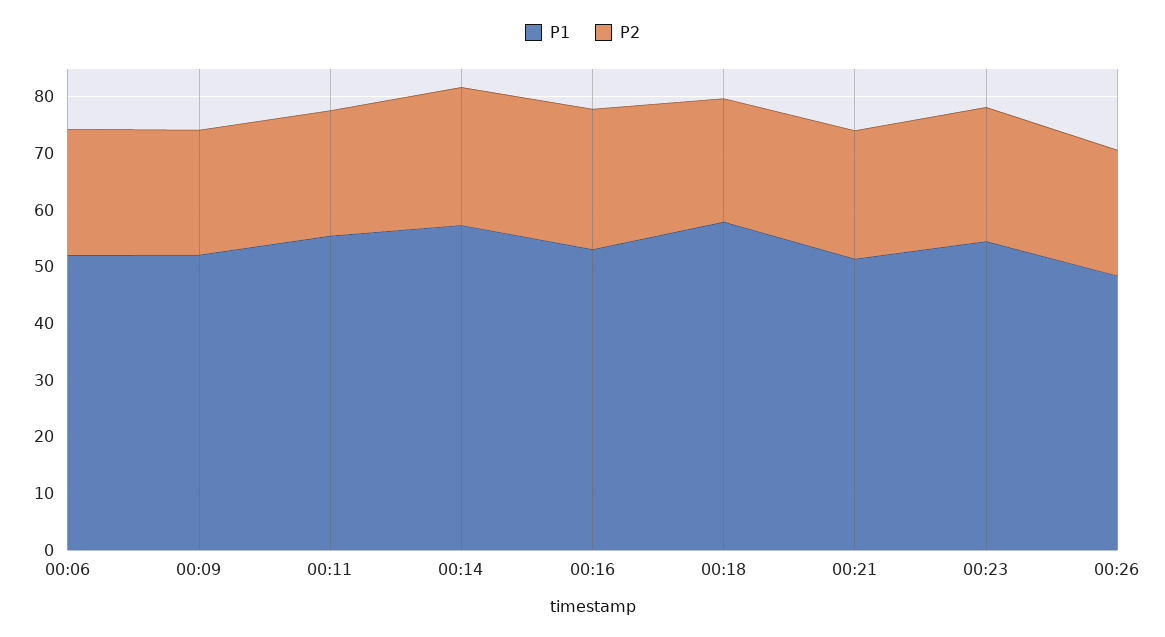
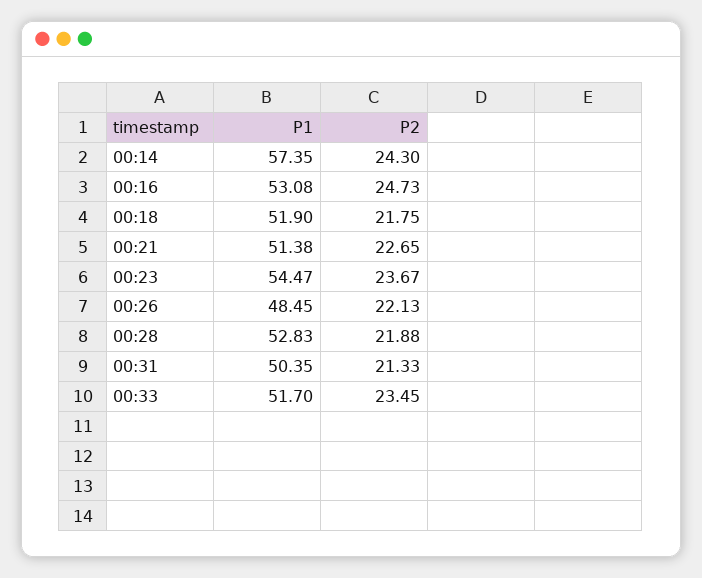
P1, 00:06: 52 -> none
P2, 00:06: 22 -> none
P1, 00:09: 52 -> none
P2, 00:09: 22 -> none
P1, 00:11: 56 -> none
P2, 00:11: 22 -> none
P1, 00:18: 58 -> 51.9
P1, 00:28: none -> 52.83
P2, 00:28: none -> 21.88
P1, 00:31: none -> 50.35
P2, 00:31: none -> 21.33
P1, 00:33: none -> 51.7
P2, 00:33: none -> 23.45

